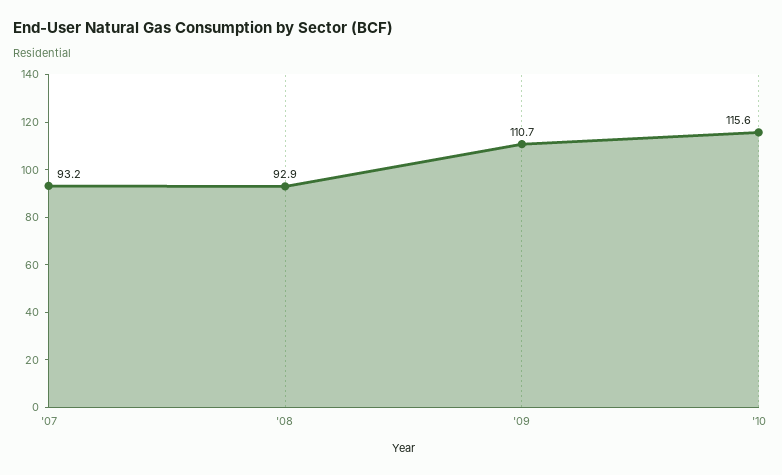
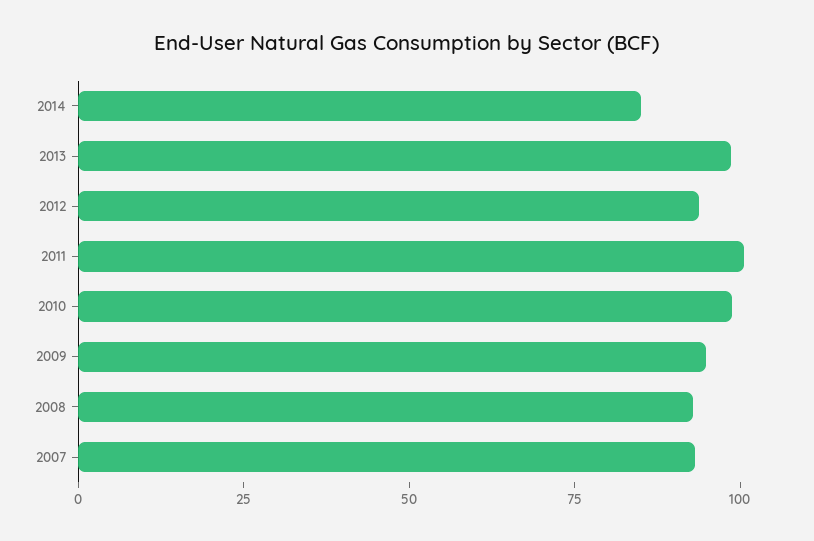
'09: 110.7 -> 95
'10: 115.6 -> 100
2014: none -> 85
2013: none -> 100
2012: none -> 95
2011: none -> 100

